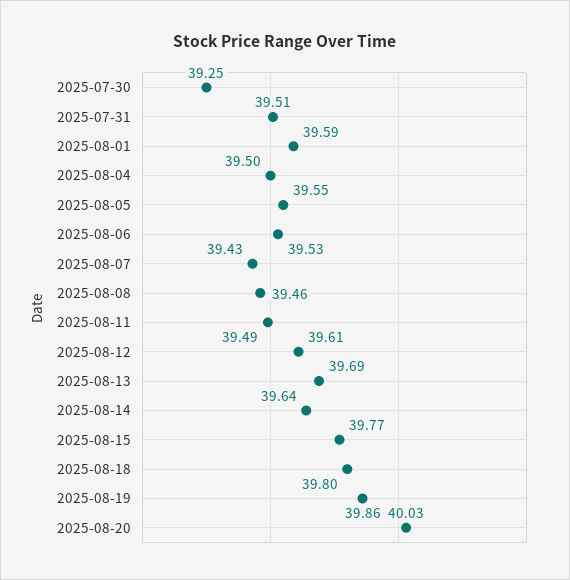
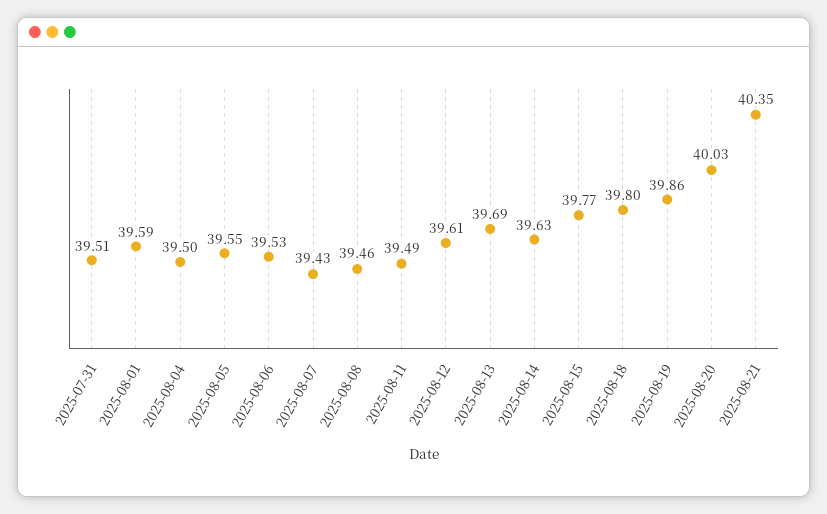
2025-07-30: 39.25 -> none
2025-08-14: 39.64 -> 39.63
2025-08-21: none -> 40.35

